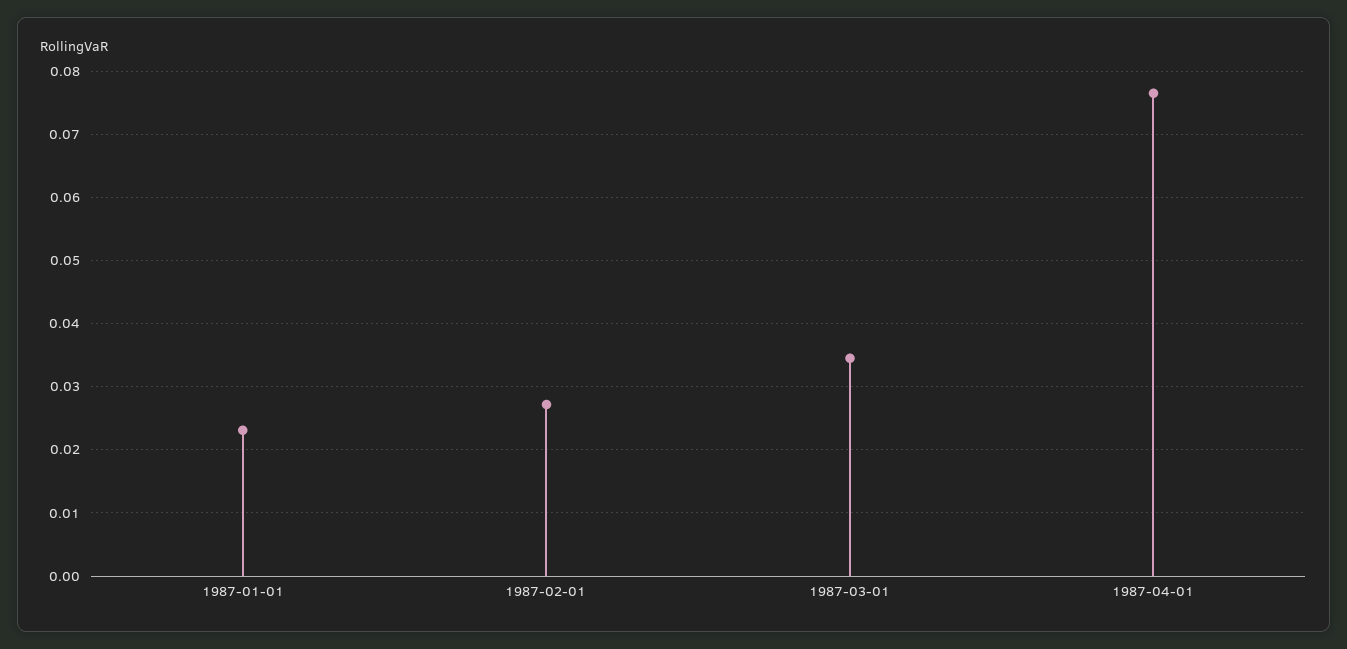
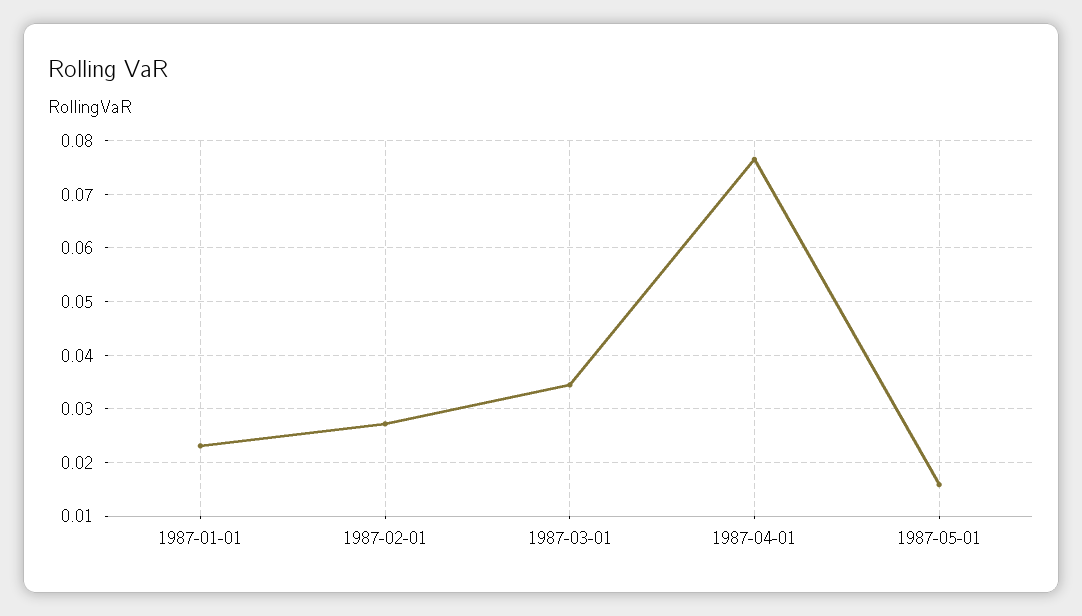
1987-05-01: none -> 0.016

